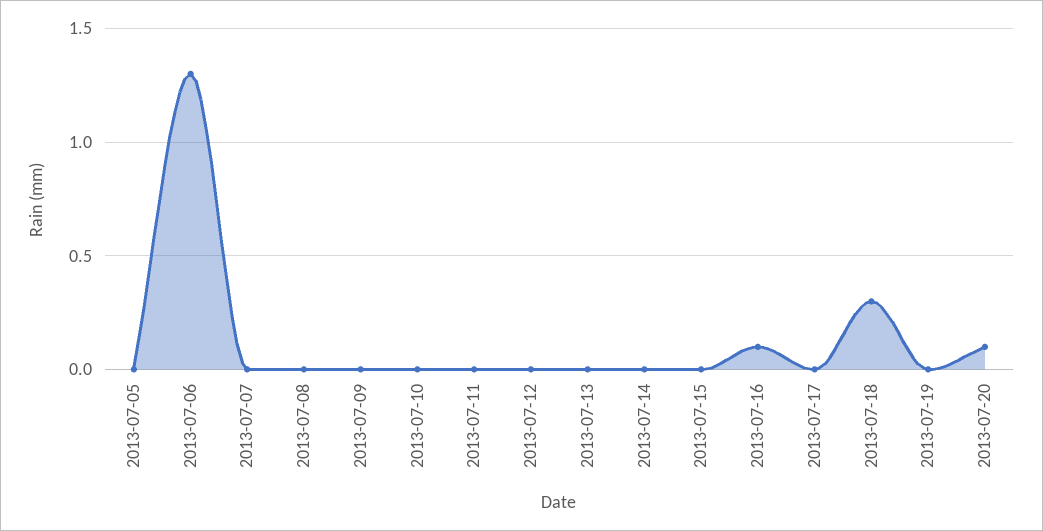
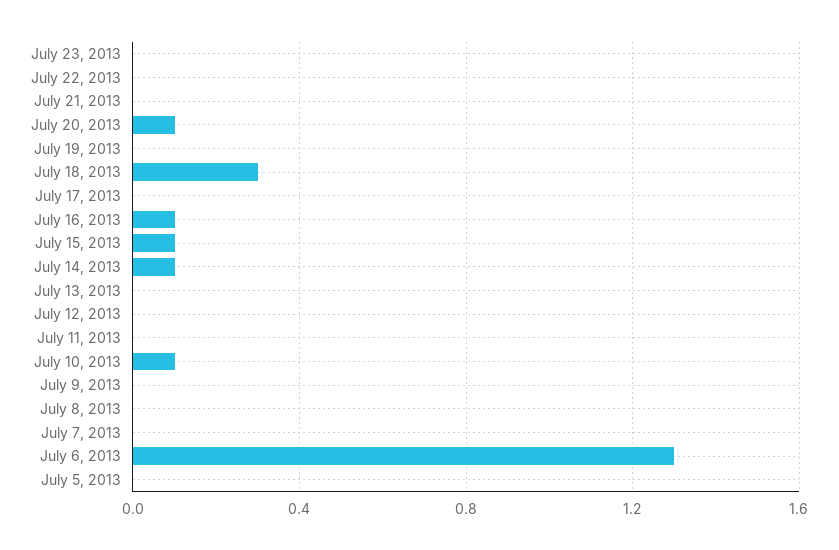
2013-07-10: 0 -> 0.1
2013-07-14: 0 -> 0.1
2013-07-15: 0 -> 0.1
July 23, 2013: none -> 0
July 22, 2013: none -> 0
July 21, 2013: none -> 0

